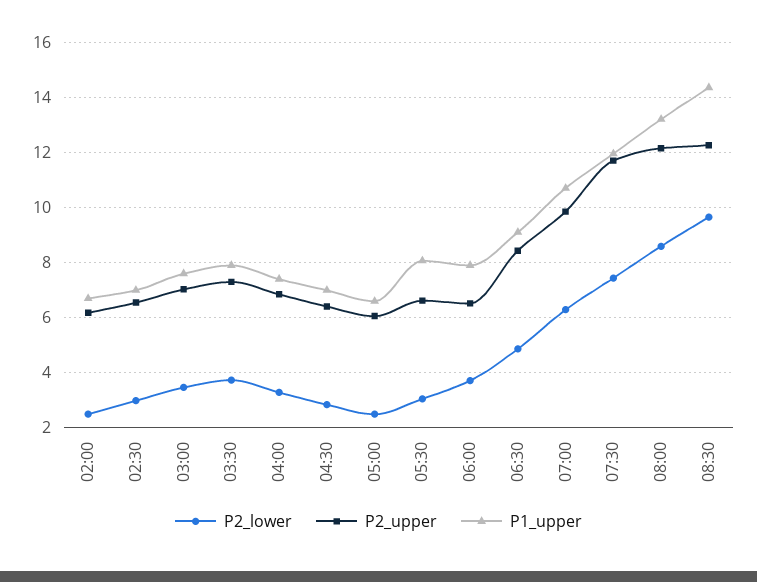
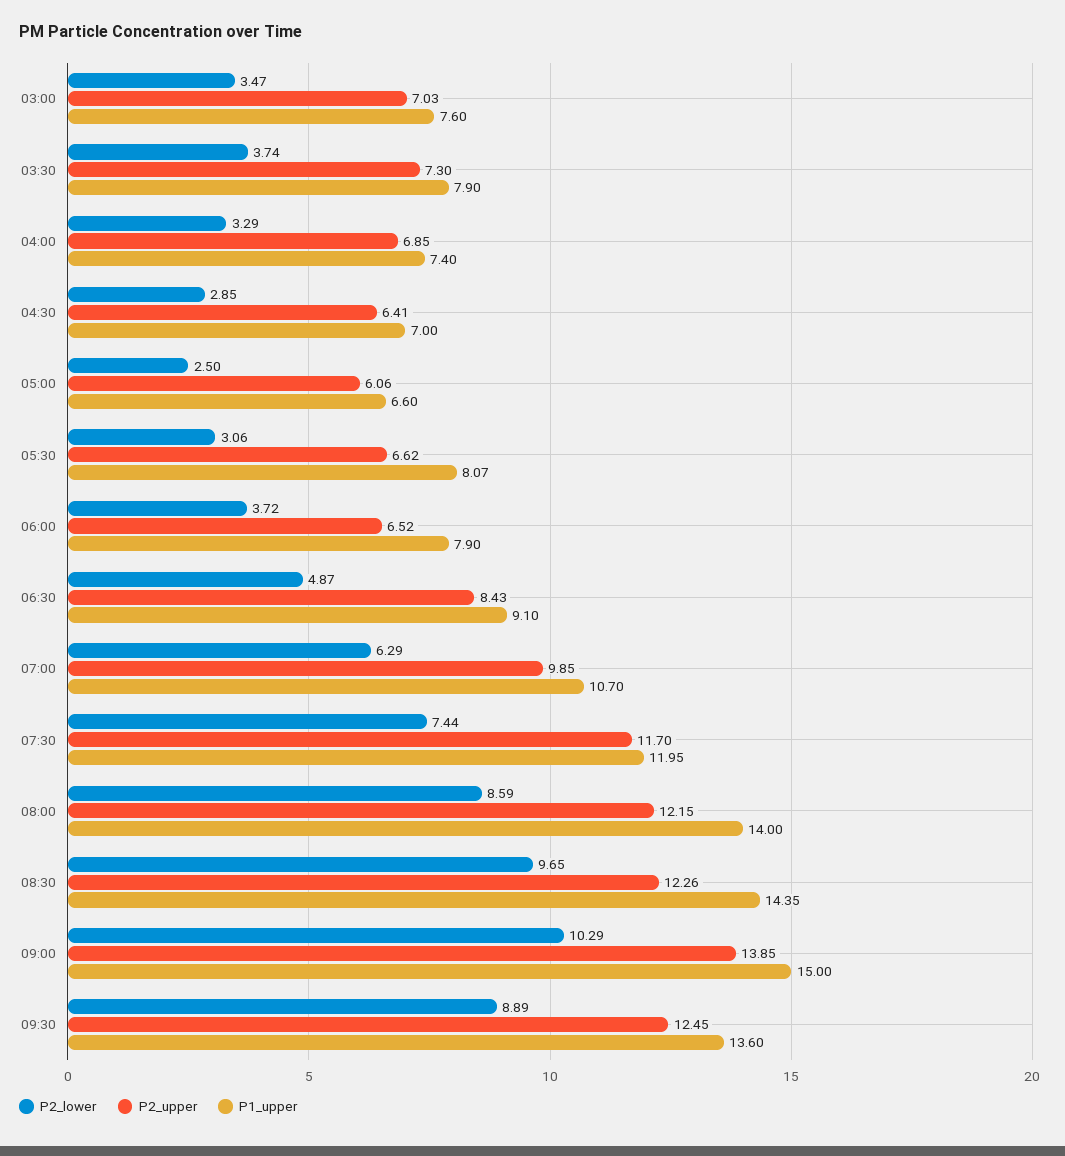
P2_lower, 02:00: 2.5 -> none
P2_upper, 02:00: 6.25 -> none
P1_upper, 02:00: 6.75 -> none
P2_lower, 02:30: 3 -> none
P2_upper, 02:30: 6.5 -> none
P1_upper, 02:30: 7 -> none
P1_upper, 08:00: 13.25 -> 14
P2_lower, 09:00: none -> 10.29
P2_upper, 09:00: none -> 13.85
P1_upper, 09:00: none -> 15
P2_lower, 09:30: none -> 8.89
P2_upper, 09:30: none -> 12.45
P1_upper, 09:30: none -> 13.6

